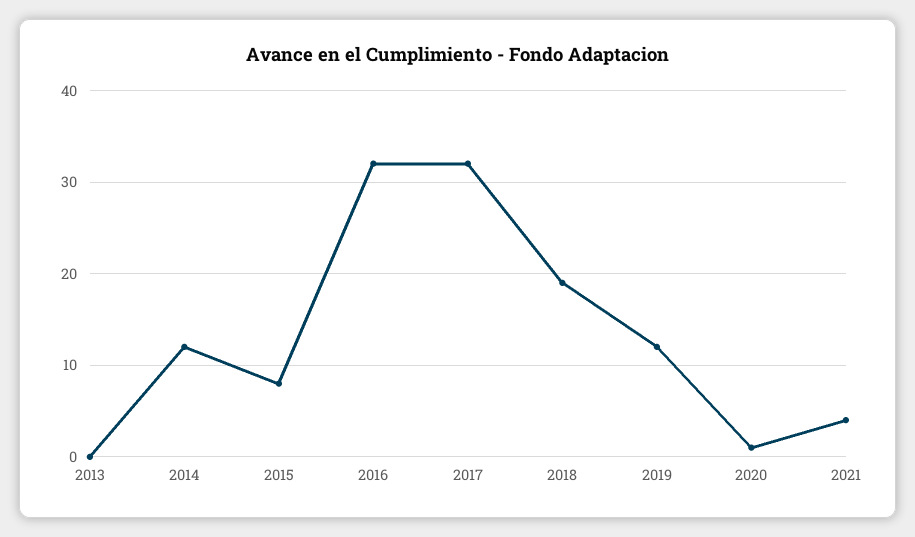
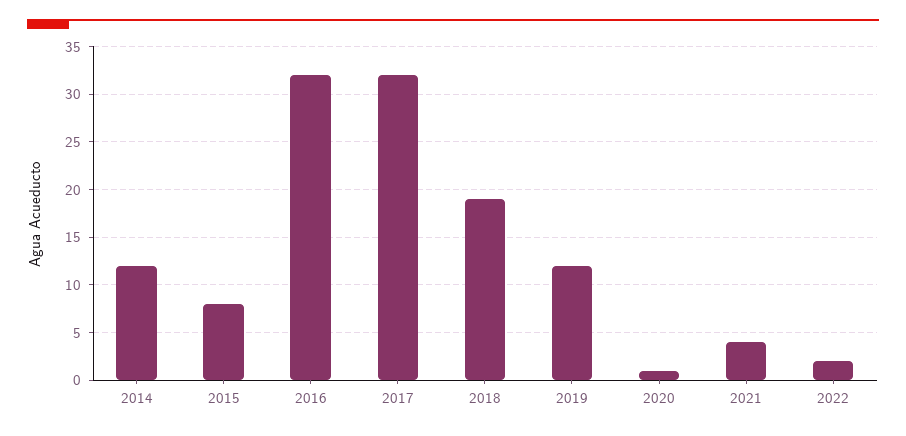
2013: 0 -> none
2022: none -> 2

